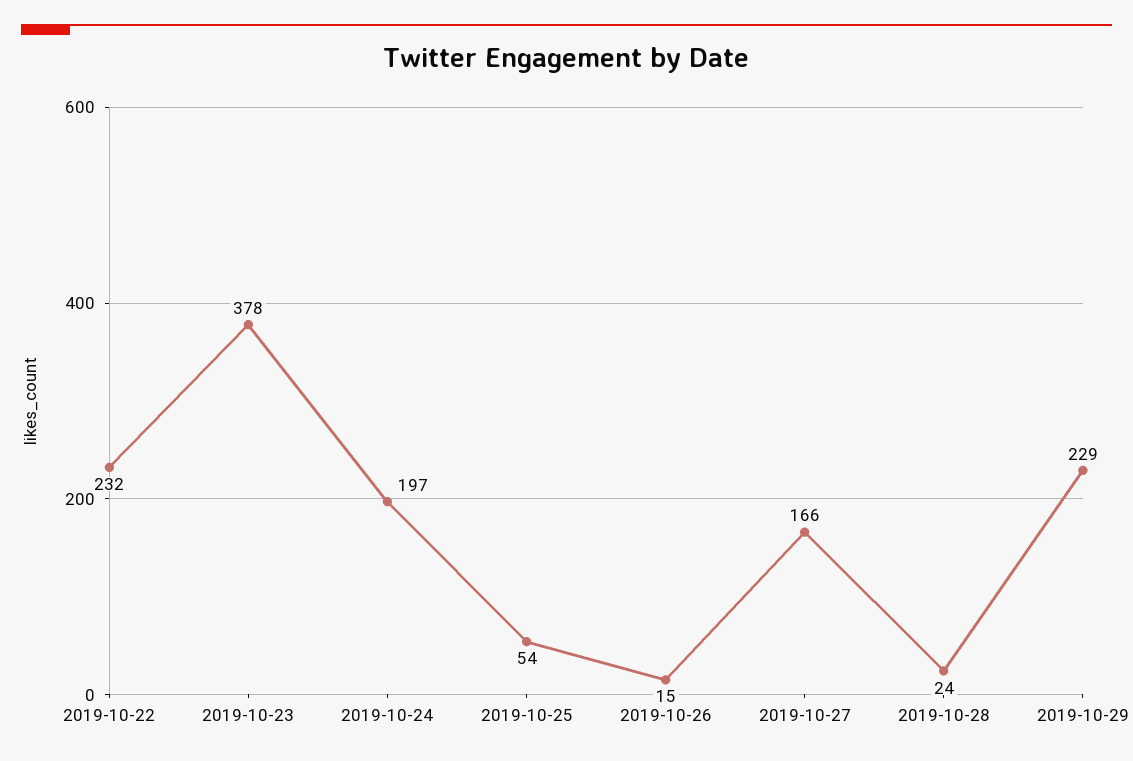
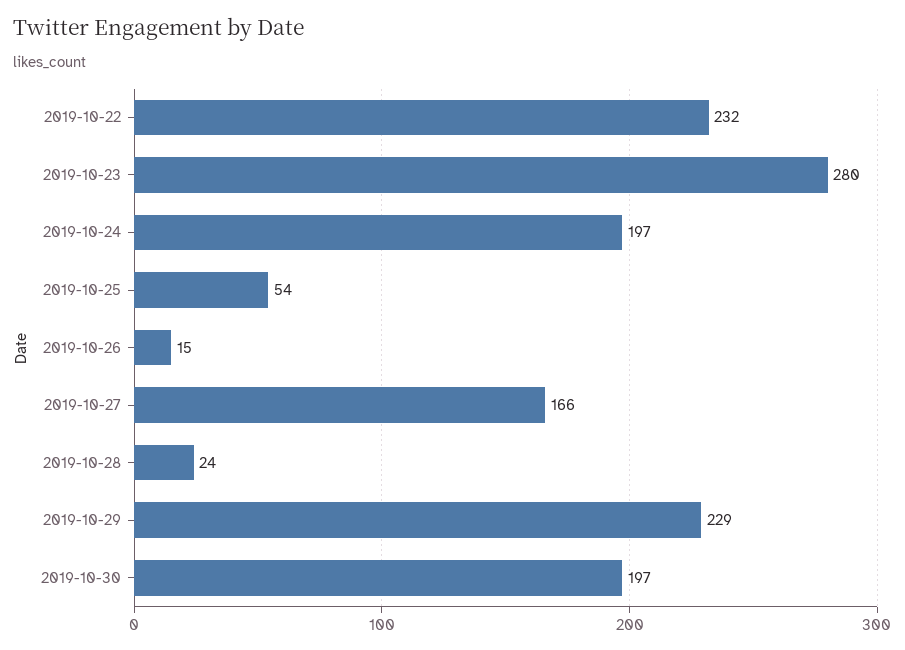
2019-10-23: 378 -> 280
2019-10-30: none -> 197

